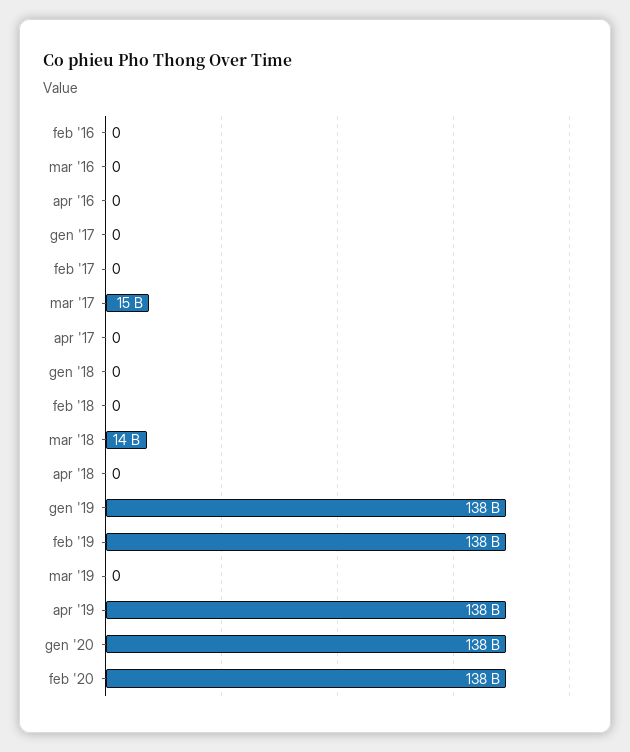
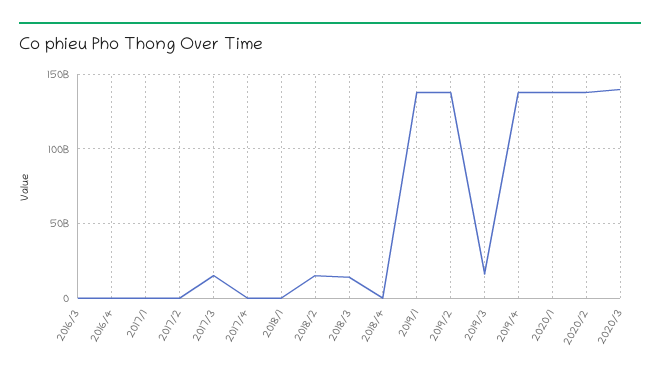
feb '16: 0 -> none
feb '18: 0 -> 15000000000
mar '19: 0 -> 15000000000
2020/3: none -> 140000000000

